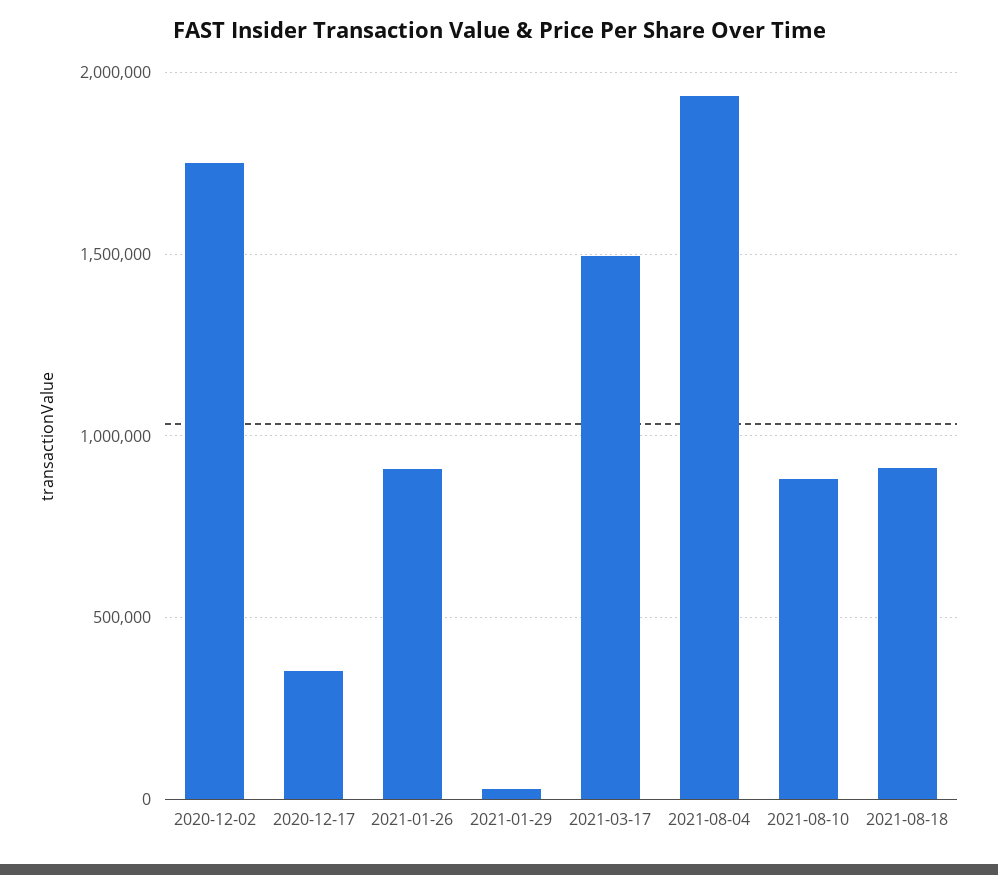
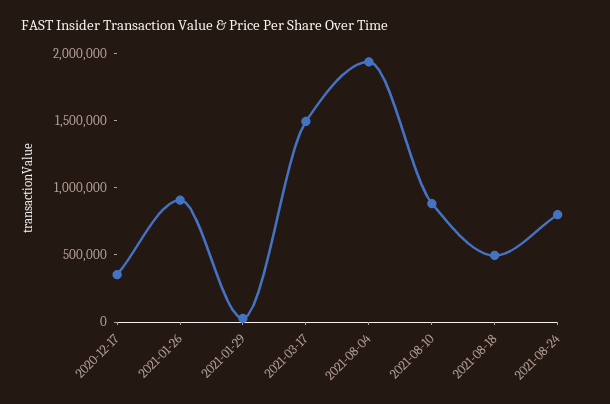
2020-12-02: 1750000 -> none
2021-08-18: 900000 -> 500000
2021-08-24: none -> 800000

